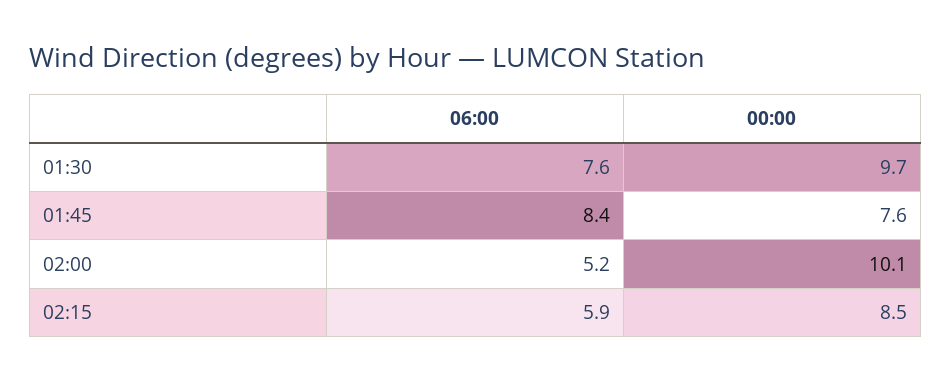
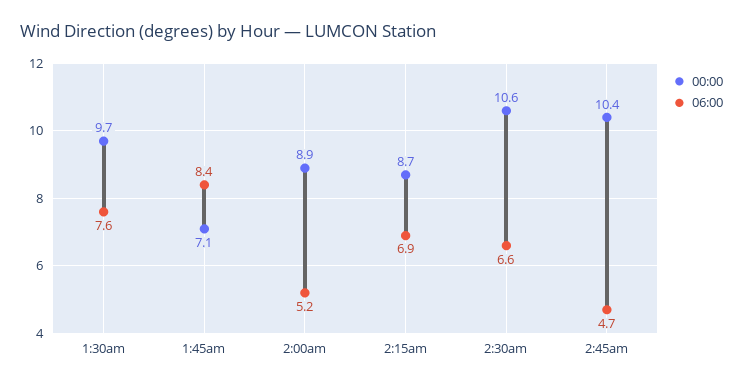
00:00, 01:45: 7.6 -> 7.1
00:00, 02:00: 10.1 -> 8.9
06:00, 02:15: 5.9 -> 6.9
00:00, 02:15: 8.5 -> 8.7
00:00, 2:30am: none -> 10.6
06:00, 2:30am: none -> 6.6
00:00, 2:45am: none -> 10.4
06:00, 2:45am: none -> 4.7

